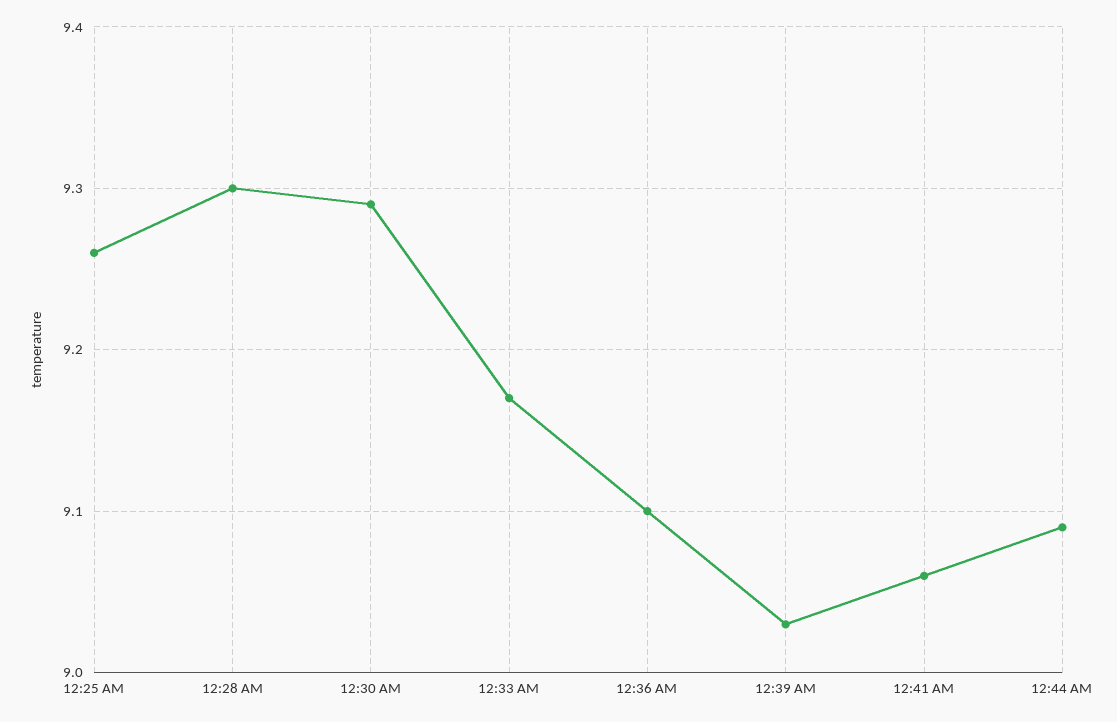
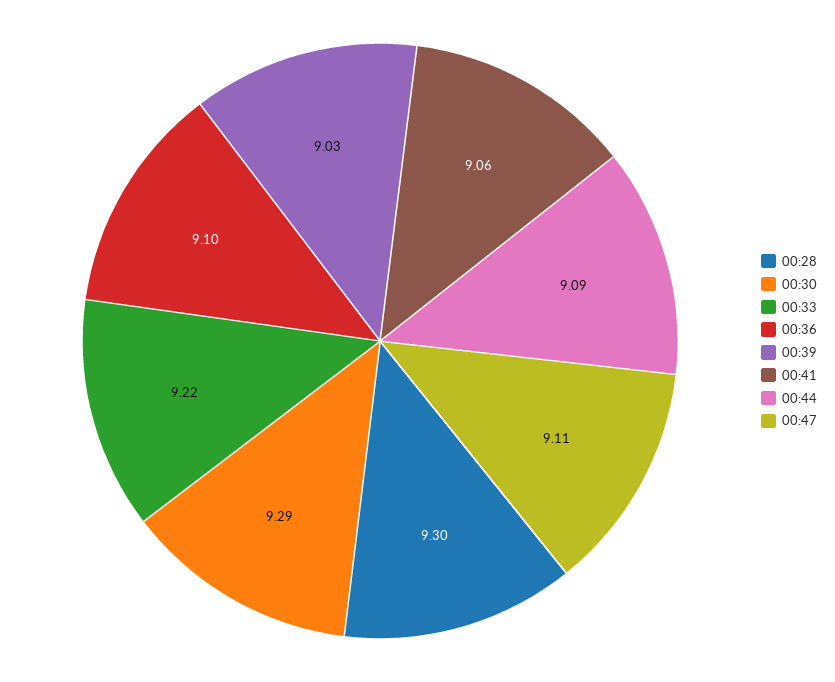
12:25 AM: 9.26 -> none
12:33 AM: 9.17 -> 9.22
00:47: none -> 9.11

